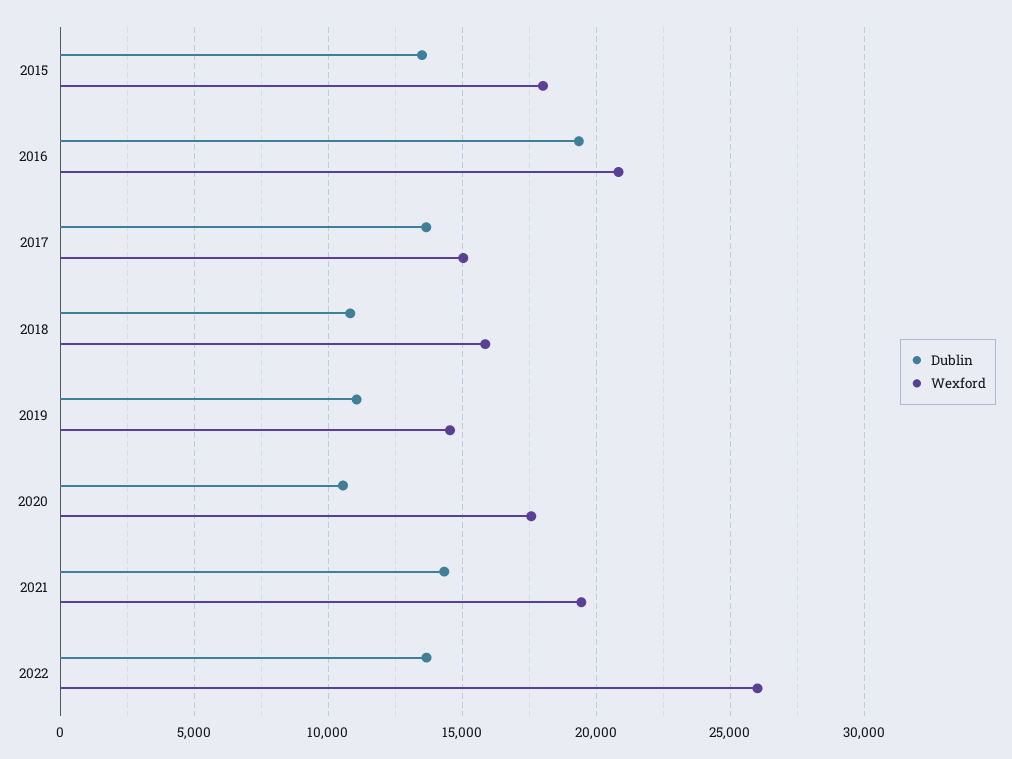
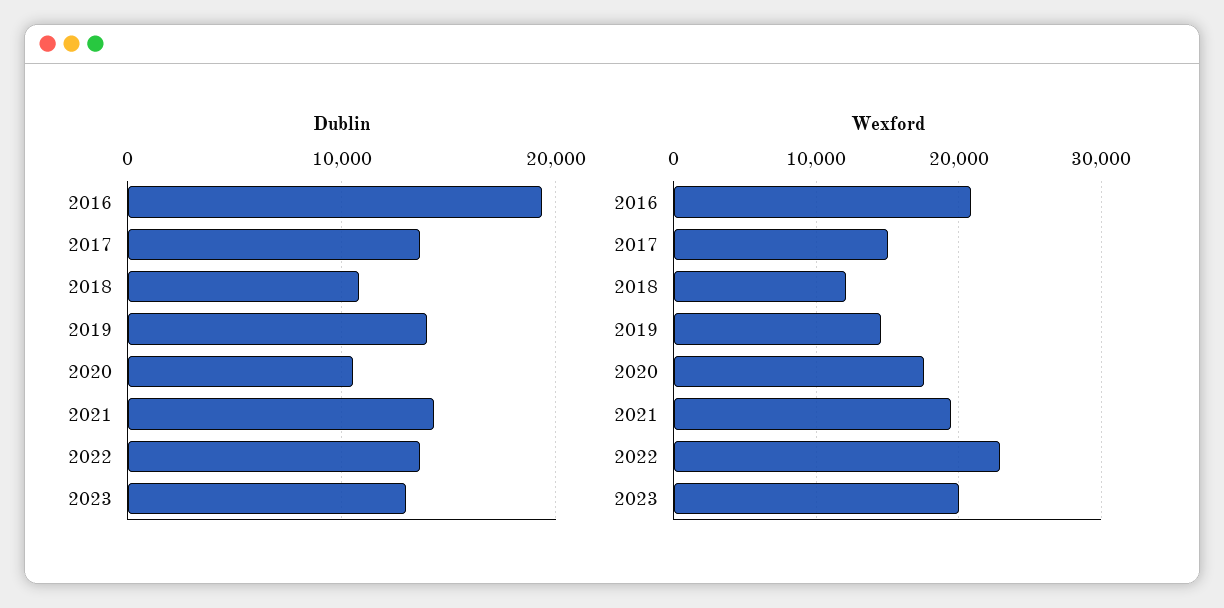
Dublin, 2015: 13500 -> none
Wexford, 2015: 18000 -> none
Wexford, 2018: 16000 -> 12000
Dublin, 2019: 11000 -> 14000
Wexford, 2022: 26000 -> 23000
Dublin, 2023: none -> 13000
Wexford, 2023: none -> 20000

